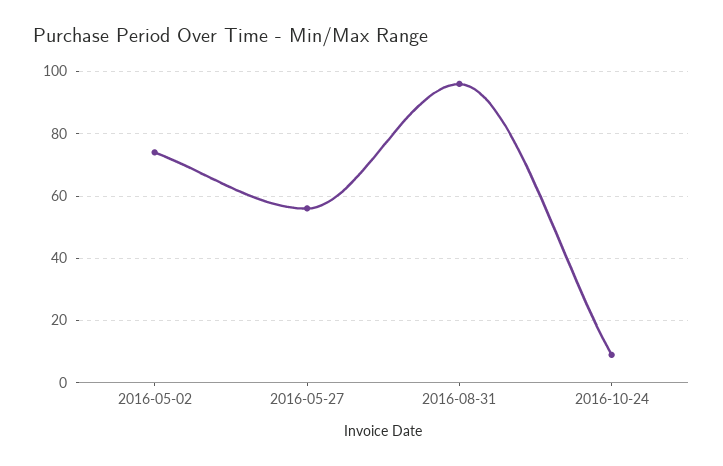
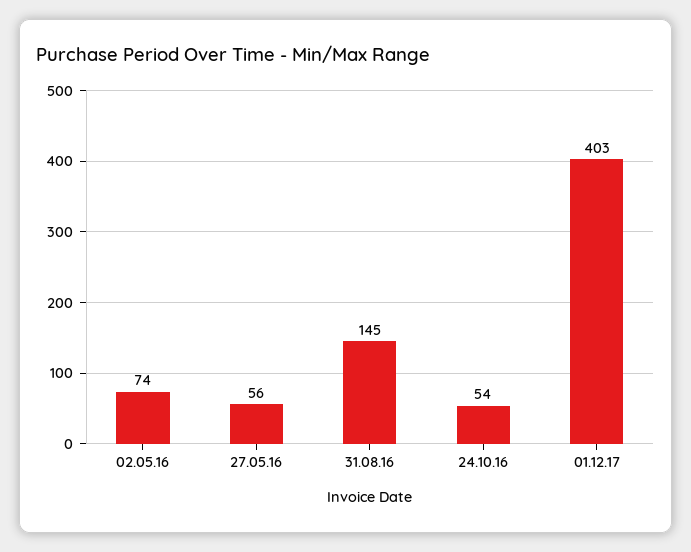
2016-08-31: 95 -> 145
2016-10-24: 10 -> 54
01.12.17: none -> 403

